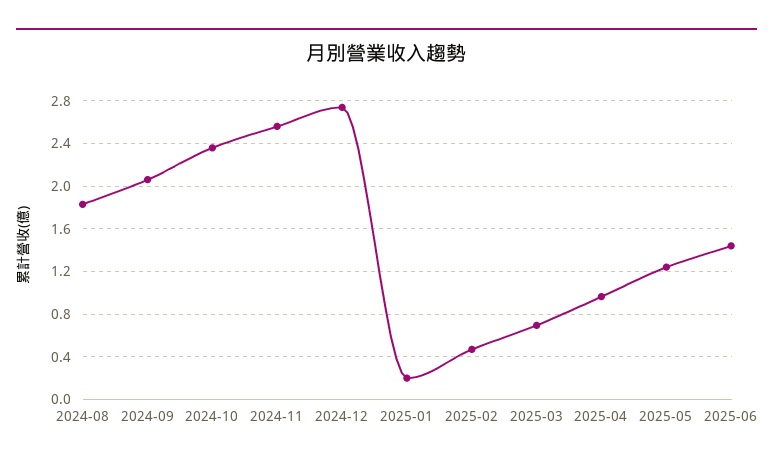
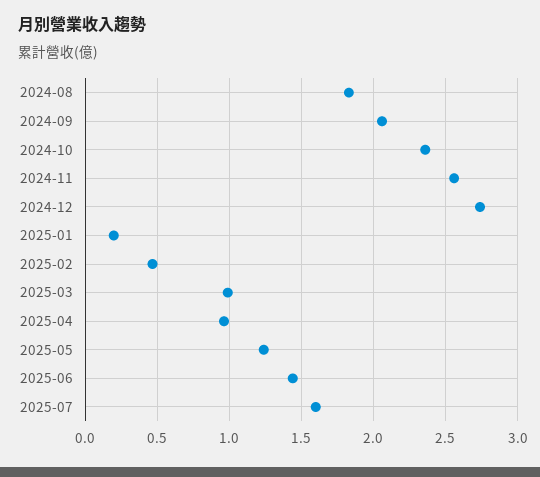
2025-03: 0.7 -> 1
2025-07: none -> 1.6

